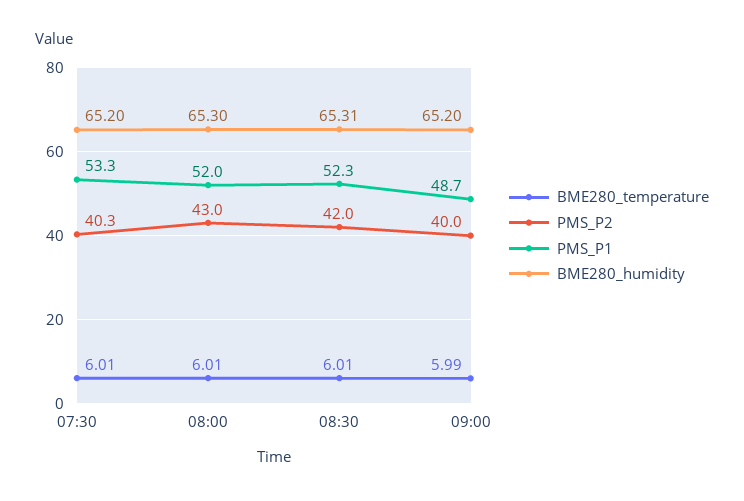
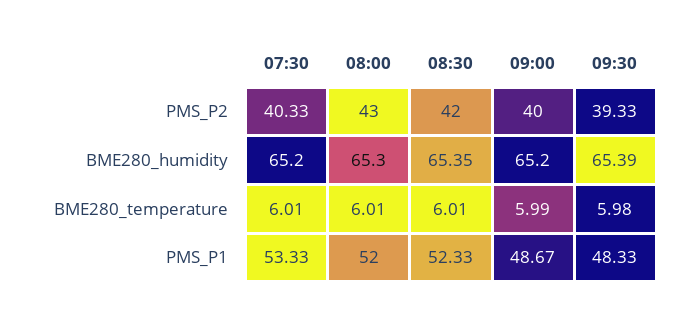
BME280_humidity, 08:30: 65.31 -> 65.35
PMS_P2, 09:30: none -> 39.33
BME280_humidity, 09:30: none -> 65.39
BME280_temperature, 09:30: none -> 5.98
PMS_P1, 09:30: none -> 48.33

